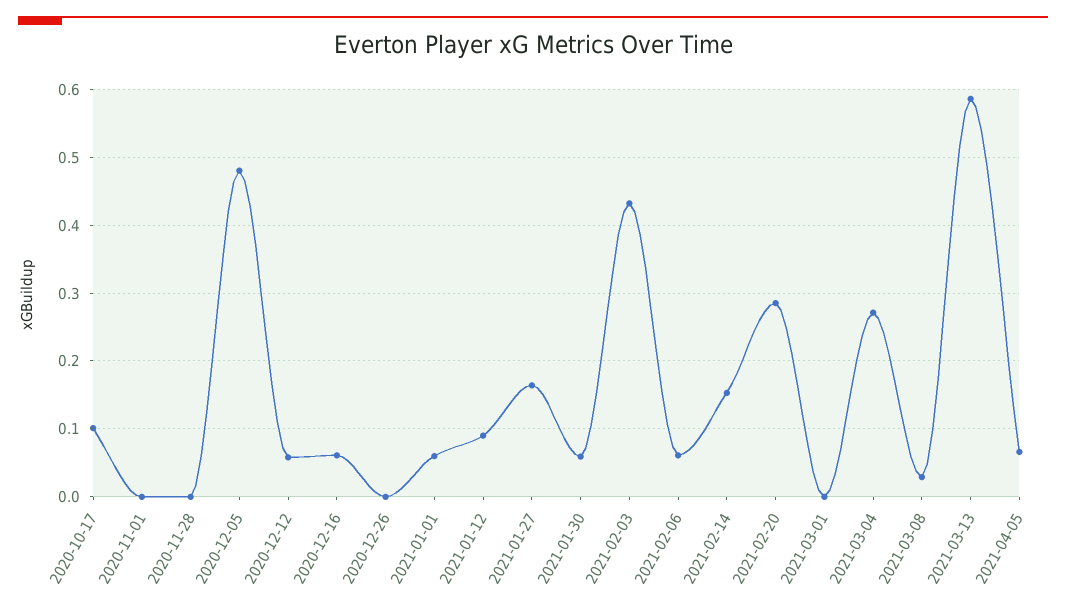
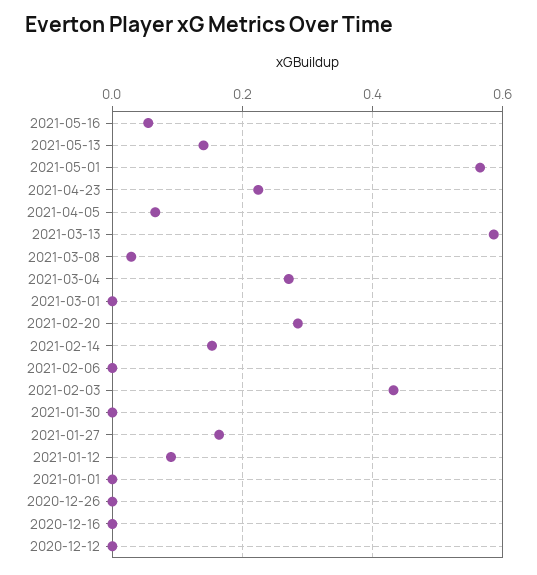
2020-10-17: 0.1 -> none
2020-11-01: 0 -> none
2020-11-28: 0 -> none
2020-12-05: 0.48 -> none
2020-12-12: 0.06 -> 0
2020-12-16: 0.06 -> 0
2021-01-01: 0.06 -> 0
2021-01-30: 0.06 -> 0
2021-02-06: 0.06 -> 0
2021-05-16: none -> 0.06
2021-05-13: none -> 0.14
2021-05-01: none -> 0.56
2021-04-23: none -> 0.22

